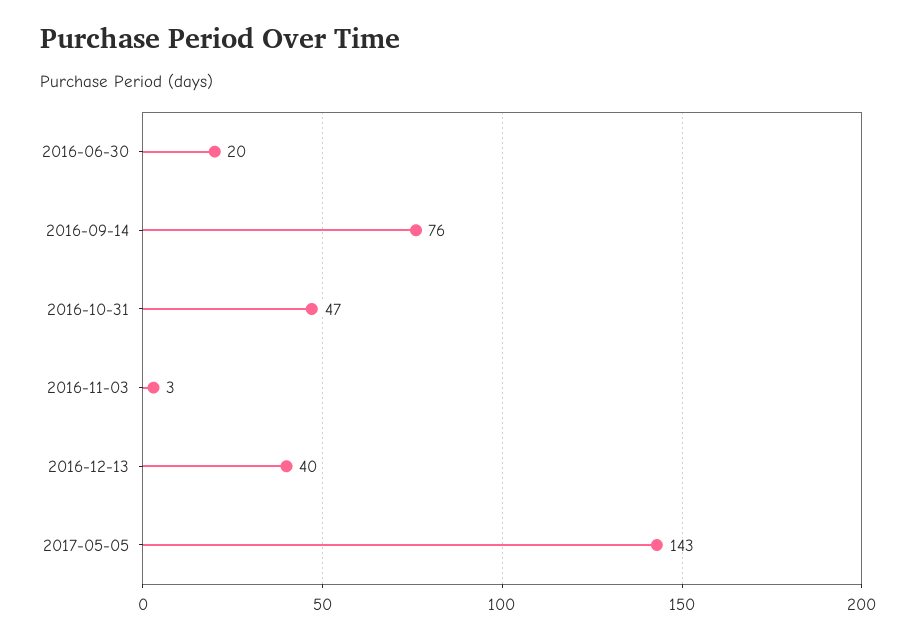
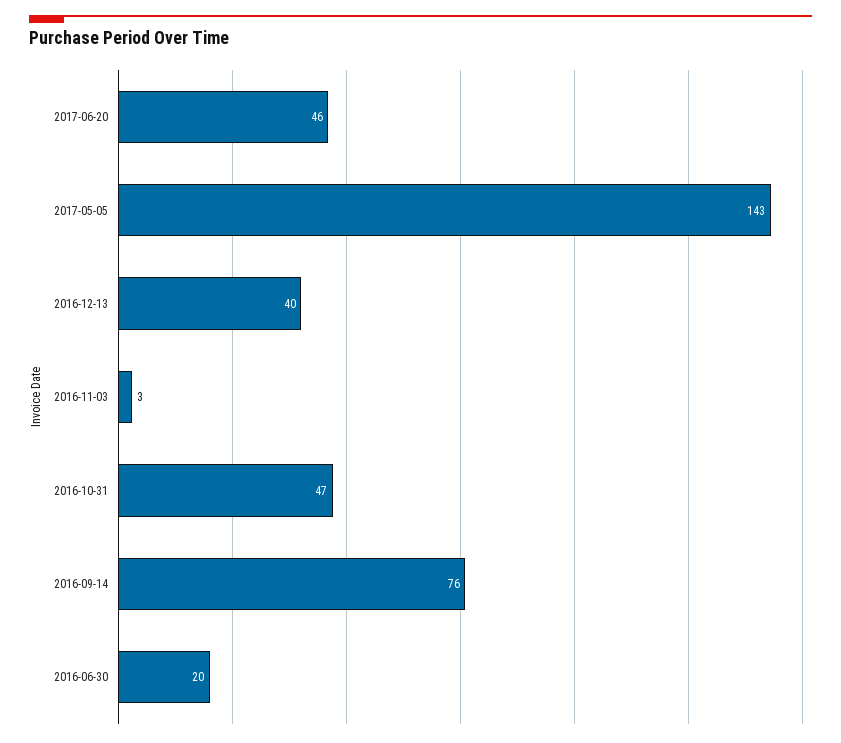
2017-06-20: none -> 46

